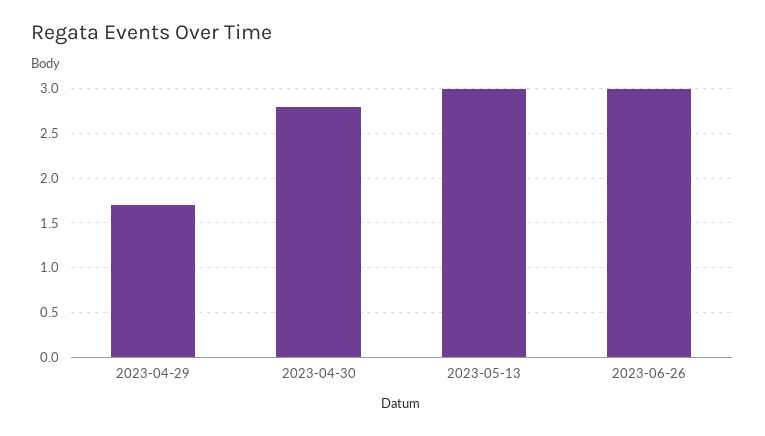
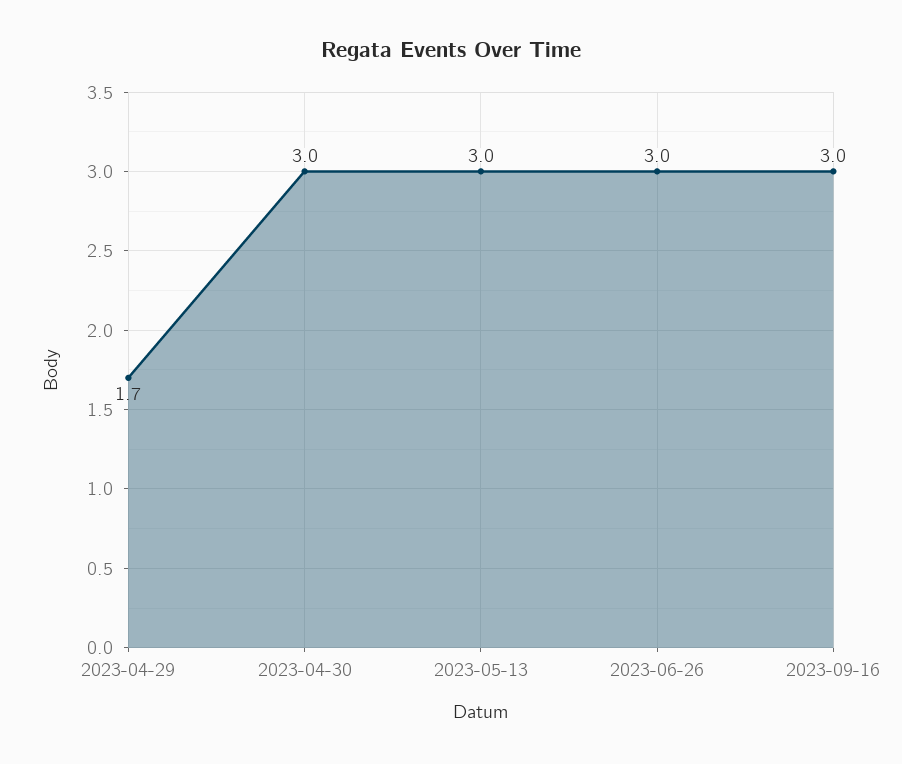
2023-04-30: 2.8 -> 3
2023-09-16: none -> 3

